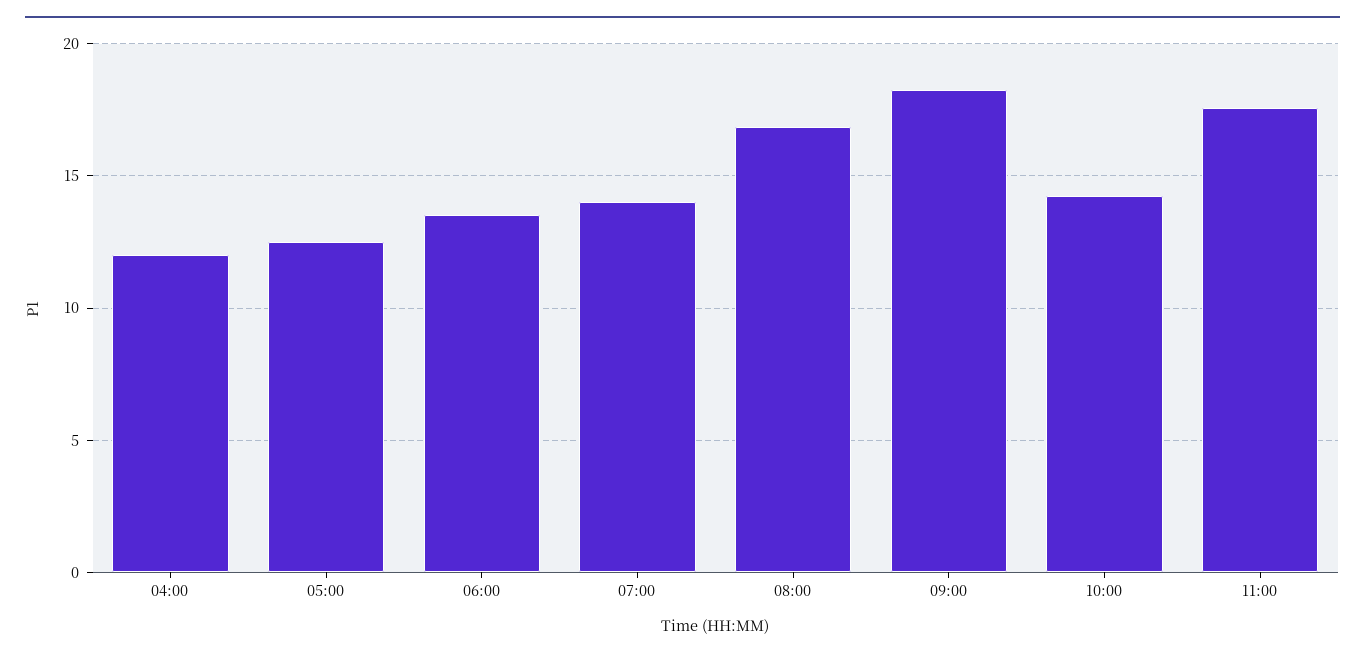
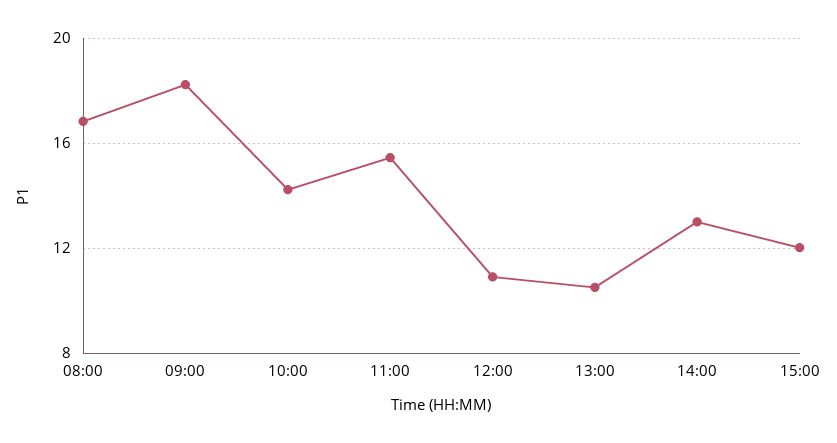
04:00: 12 -> none
05:00: 12.5 -> none
06:00: 13.5 -> none
07:00: 14 -> none
11:00: 17.5 -> 15.5
12:00: none -> 11
13:00: none -> 10.5
14:00: none -> 13
15:00: none -> 12

